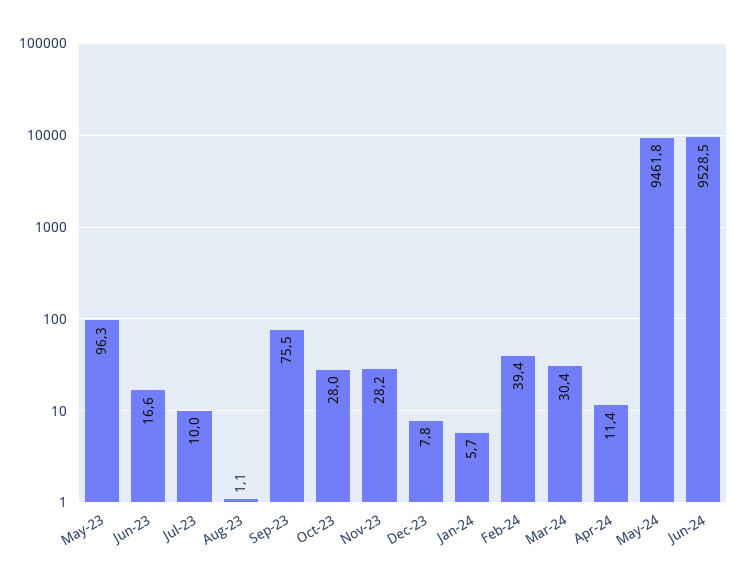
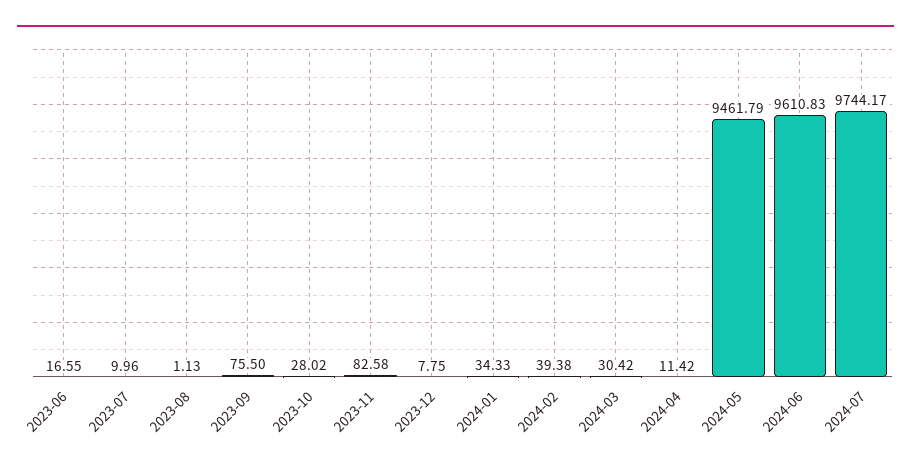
May-23: 96.3 -> none
Nov-23: 28.2 -> 82.58
Jan-24: 5.7 -> 34.33
Jun-24: 9528.5 -> 9610.83
2024-07: none -> 9744.17

